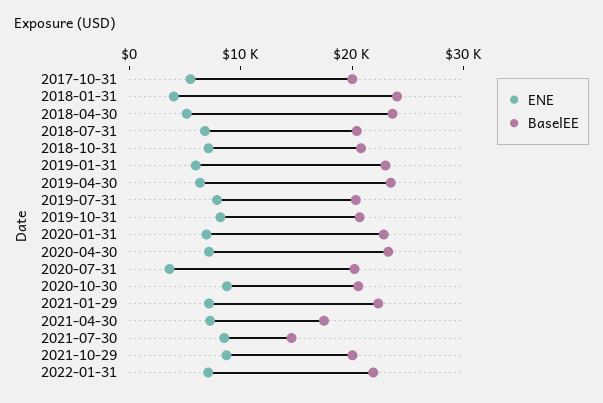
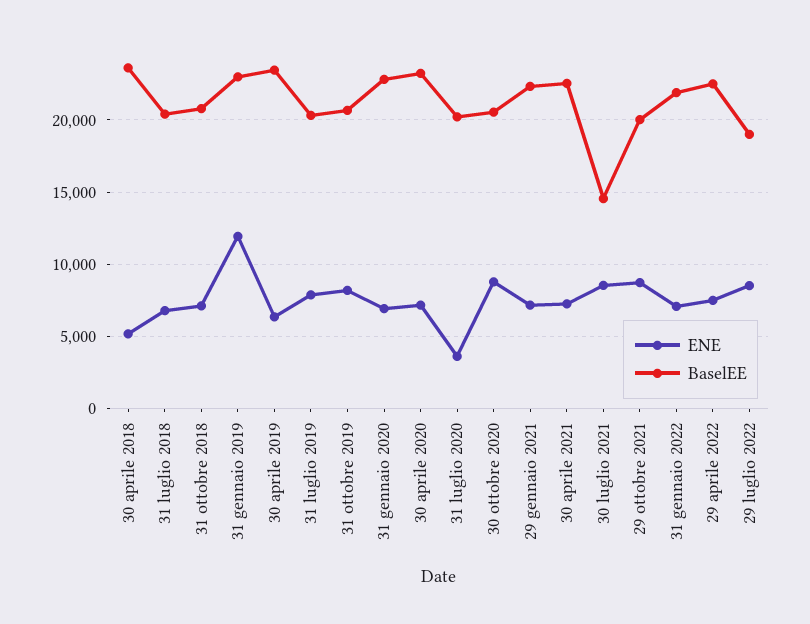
ENE, 2017-10-31: 6000 -> none
BaselEE, 2017-10-31: 20000 -> none
ENE, 2018-01-31: 4000 -> none
BaselEE, 2018-01-31: 24000 -> none
ENE, 2019-01-31: 6000 -> 12000
BaselEE, 2021-04-30: 18000 -> 22500
ENE, 29 aprile 2022: none -> 7500
BaselEE, 29 aprile 2022: none -> 22500
ENE, 29 luglio 2022: none -> 8500
BaselEE, 29 luglio 2022: none -> 19000

